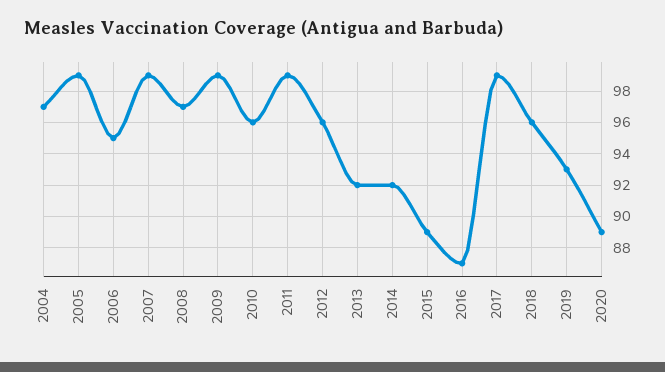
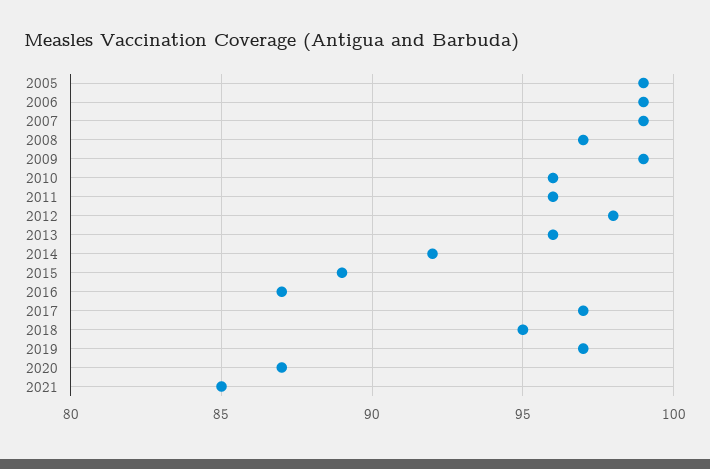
2004: 97 -> none
2006: 95 -> 99
2011: 99 -> 96
2012: 96 -> 98
2013: 92 -> 96
2017: 99 -> 97
2018: 96 -> 95
2019: 93 -> 97
2020: 89 -> 87
2021: none -> 85

